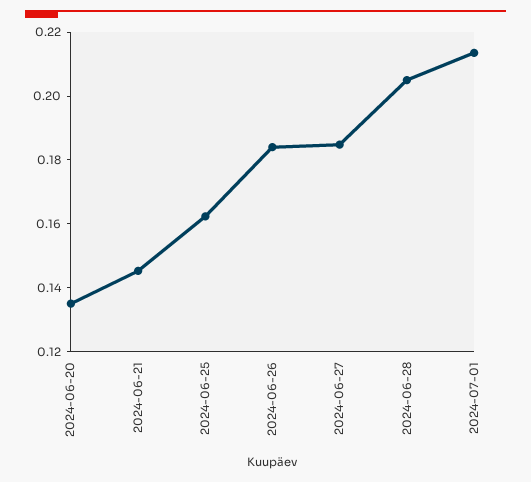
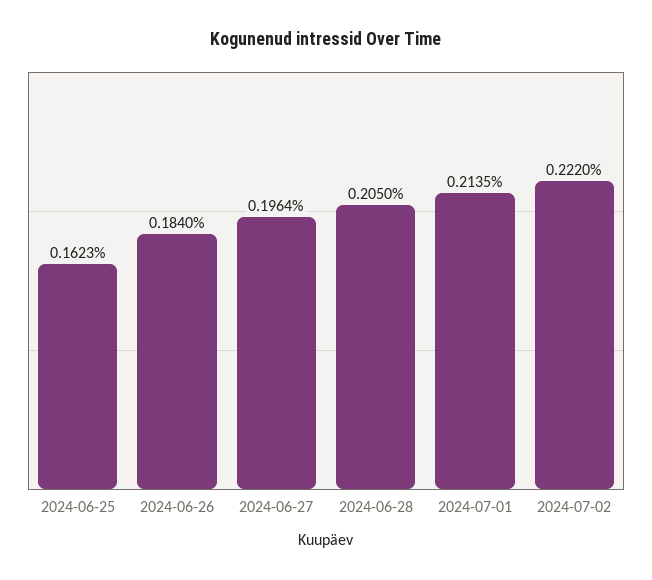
2024-06-20: 0.135 -> none
2024-06-21: 0.145 -> none
2024-06-27: 0.185 -> 0.1964
2024-07-02: none -> 0.222

